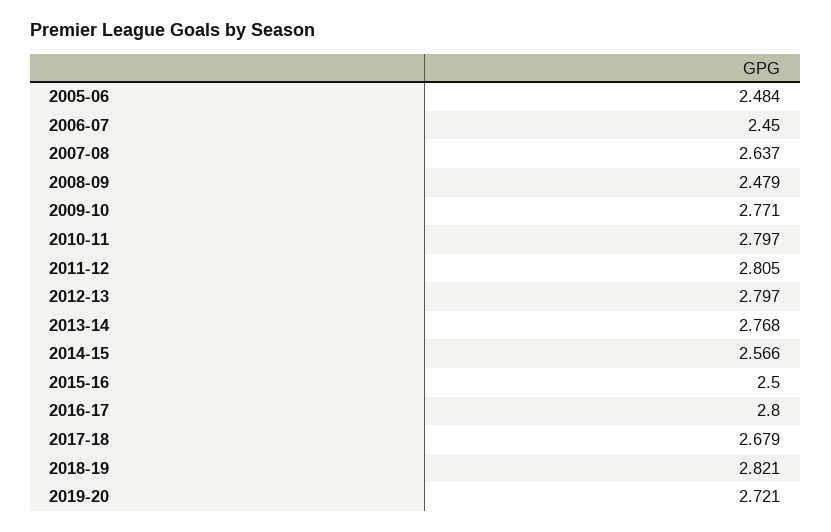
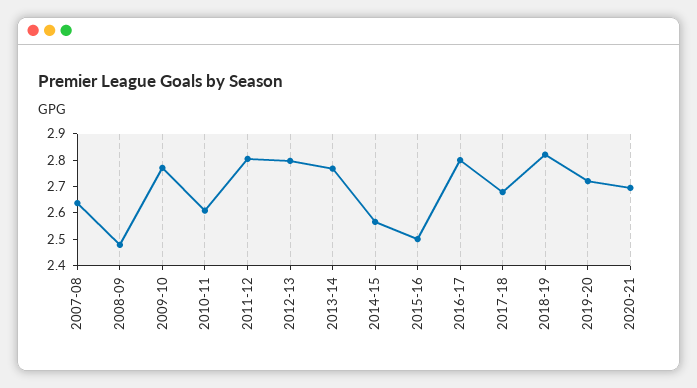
2005-06: 2.484 -> none
2006-07: 2.45 -> none
2010-11: 2.797 -> 2.6
2020-21: none -> 2.7

